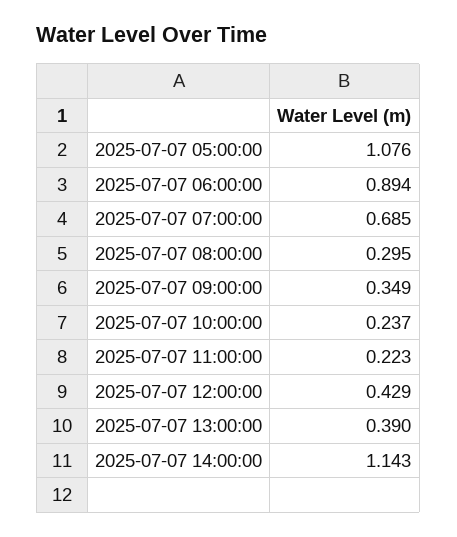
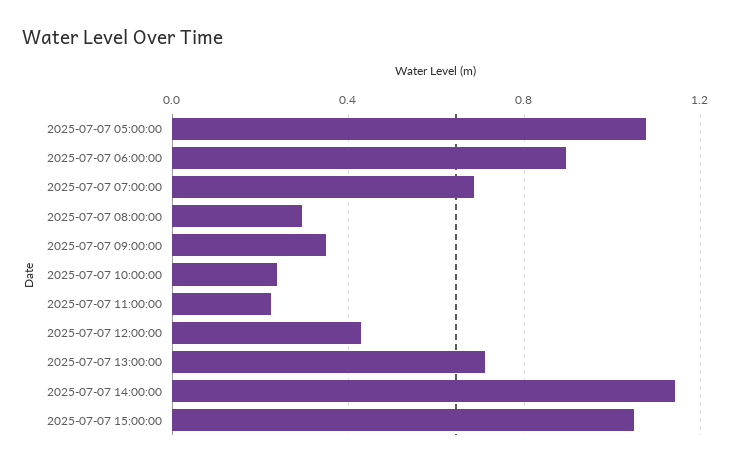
2025-07-07 13:00:00: 0.39 -> 0.7
2025-07-07 15:00:00: none -> 1.05

